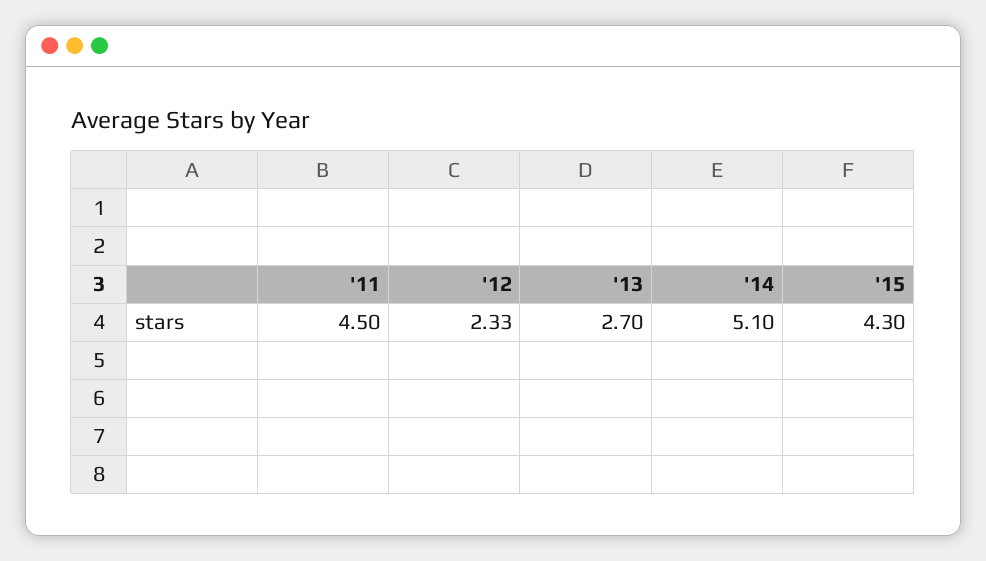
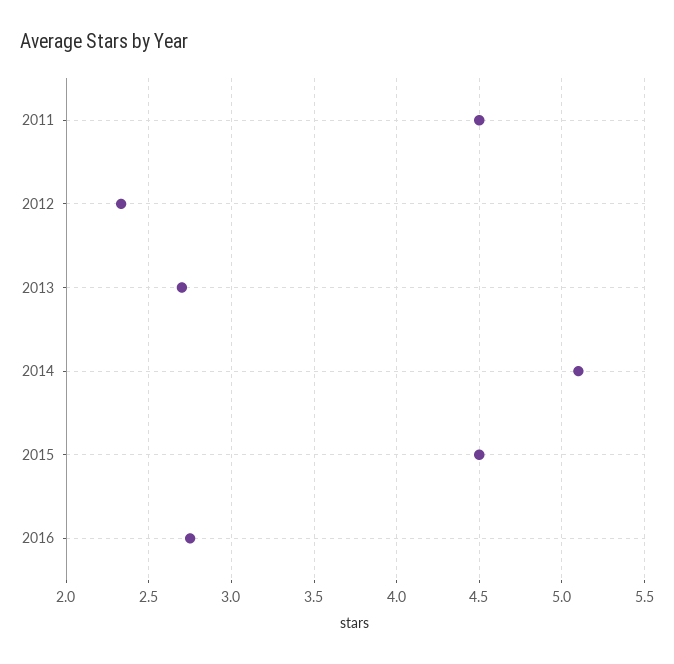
'15: 4.3 -> 4.5
2016: none -> 2.75

